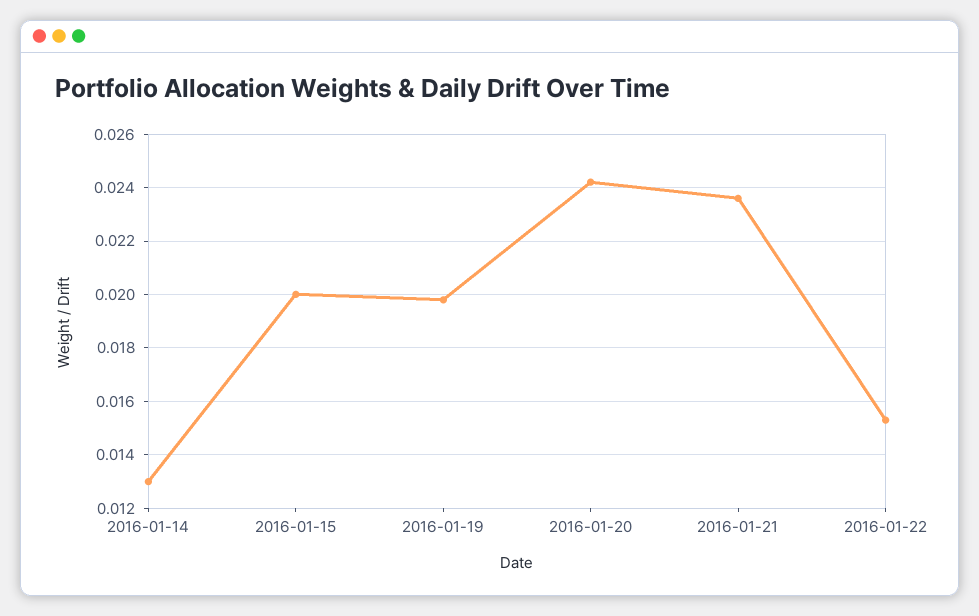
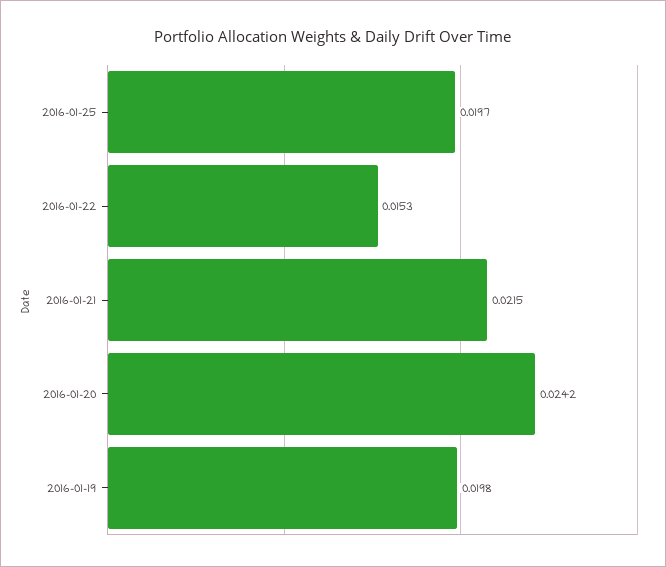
2016-01-14: 0.013 -> none
2016-01-15: 0.02 -> none
2016-01-21: 0.0235 -> 0.0215
2016-01-25: none -> 0.0197

